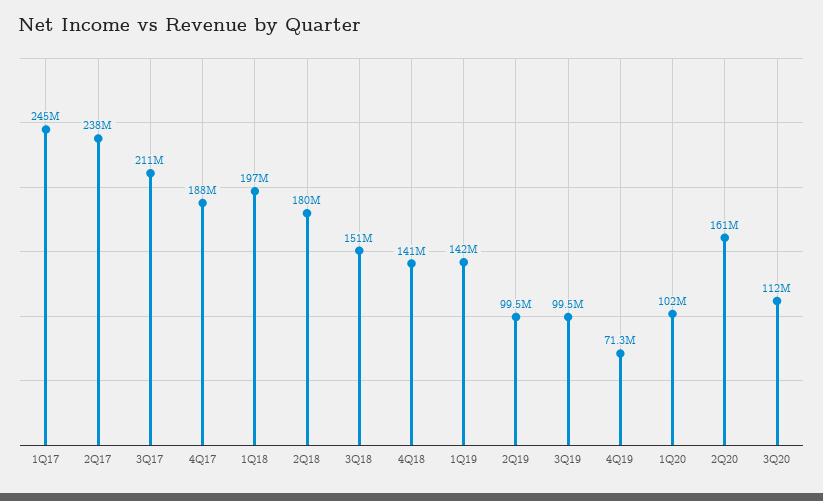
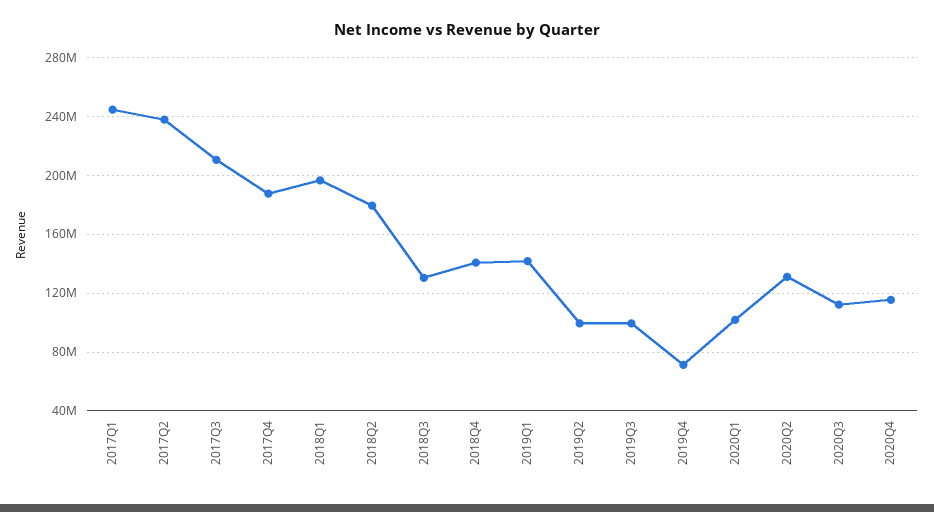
3Q18: 151000000 -> 130000000
2Q20: 161000000 -> 130000000
2020Q4: none -> 115000000

